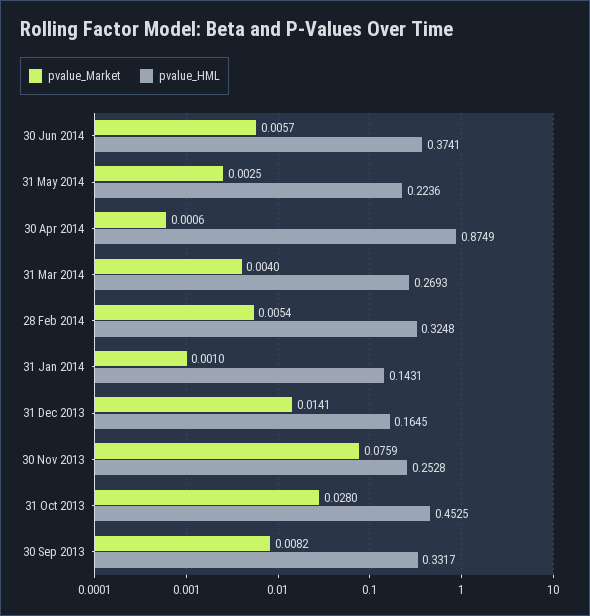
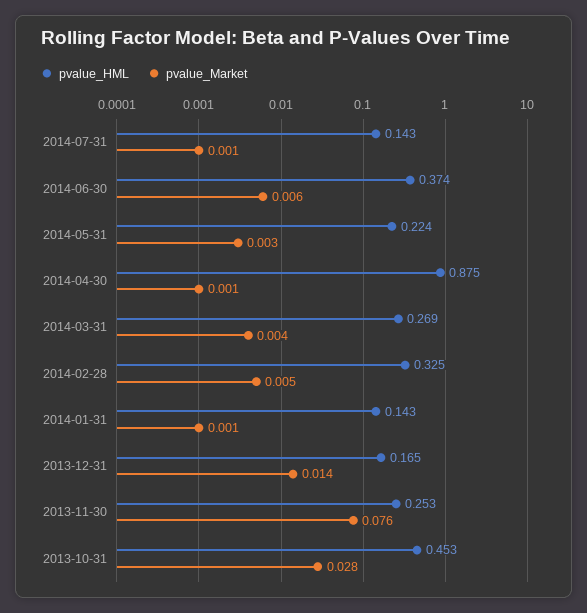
pvalue_Market, 30 Sep 2013: 0.0082 -> none
pvalue_HML, 30 Sep 2013: 0.3317 -> none
pvalue_HML, 2014-07-31: none -> 0.143
pvalue_Market, 2014-07-31: none -> 0.001

